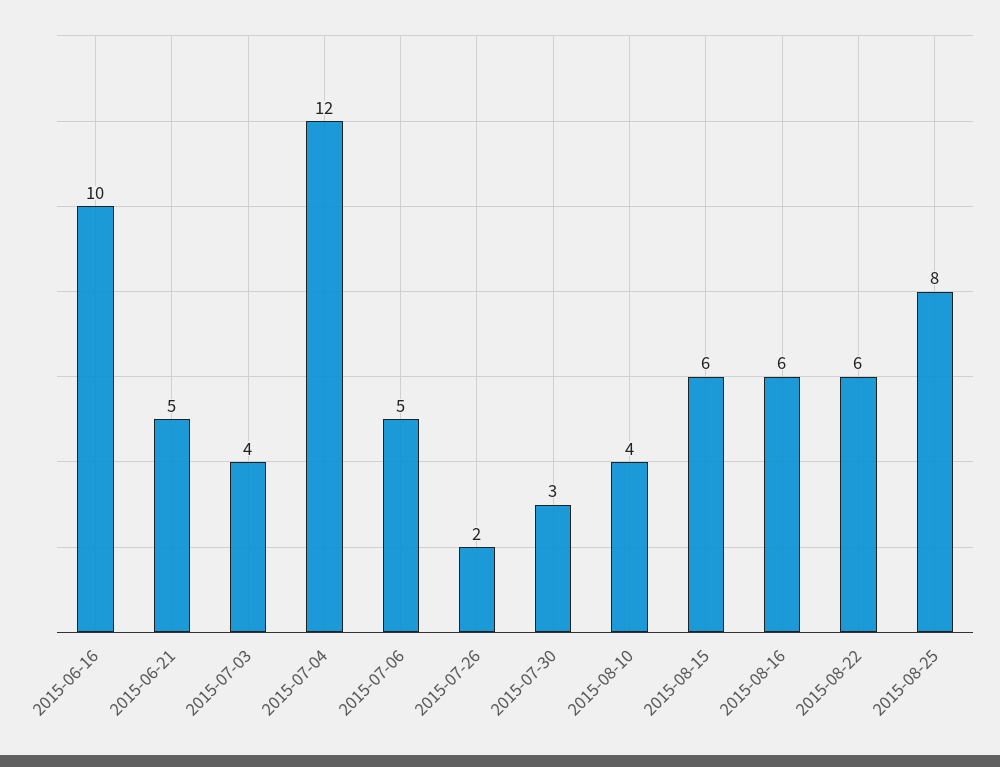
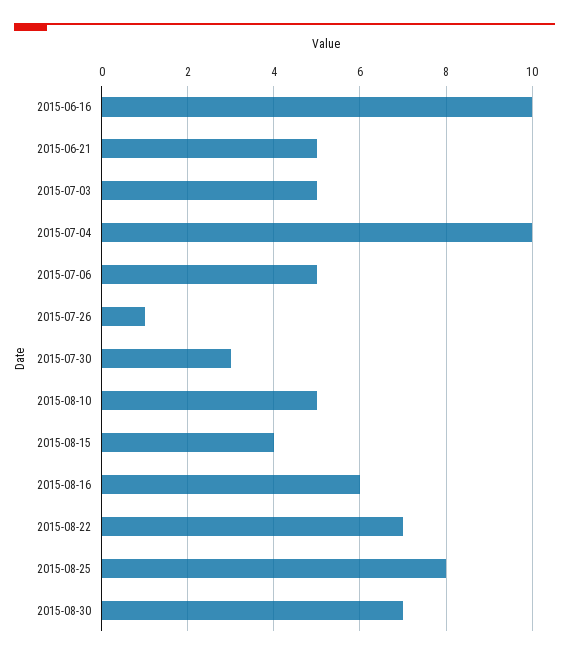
2015-07-03: 4 -> 5
2015-07-04: 12 -> 10
2015-07-26: 2 -> 1
2015-08-10: 4 -> 5
2015-08-15: 6 -> 4
2015-08-22: 6 -> 7
2015-08-30: none -> 7

